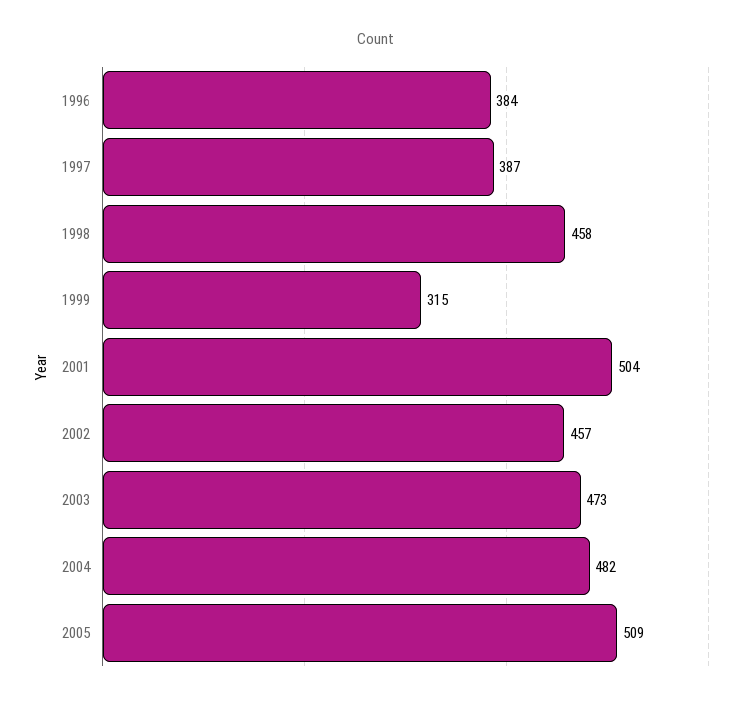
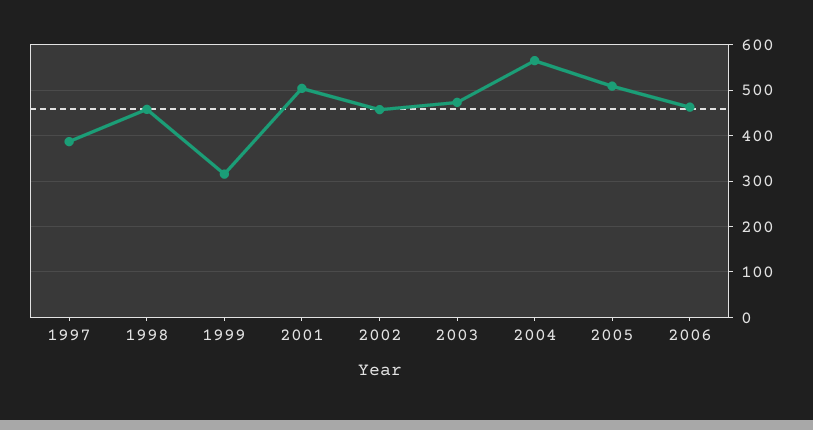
1996: 384 -> none
2004: 482 -> 560
2006: none -> 460

